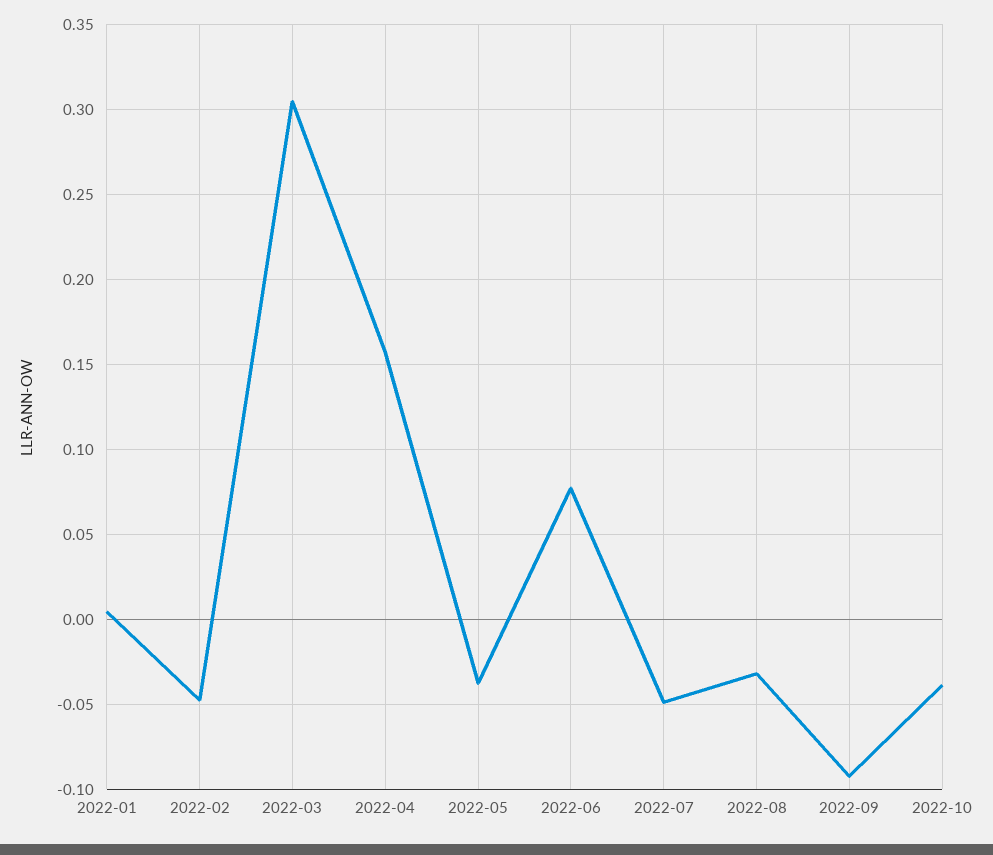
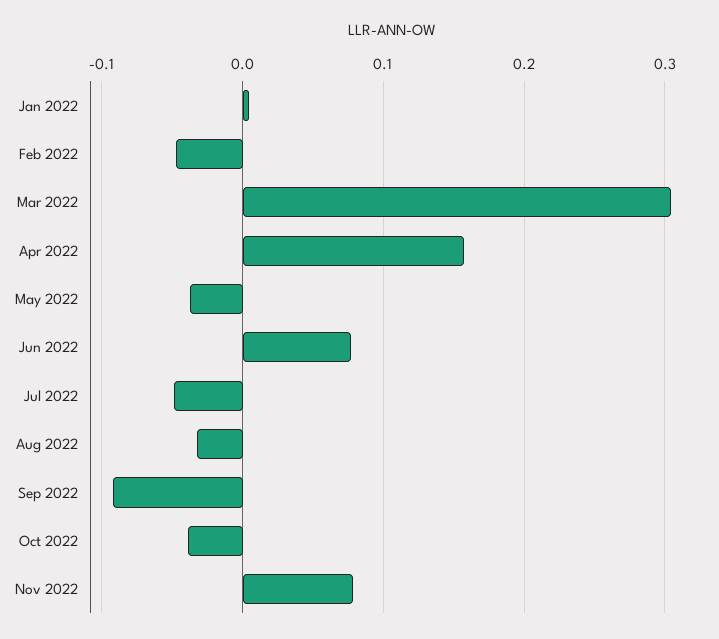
Nov 2022: none -> 0.08

